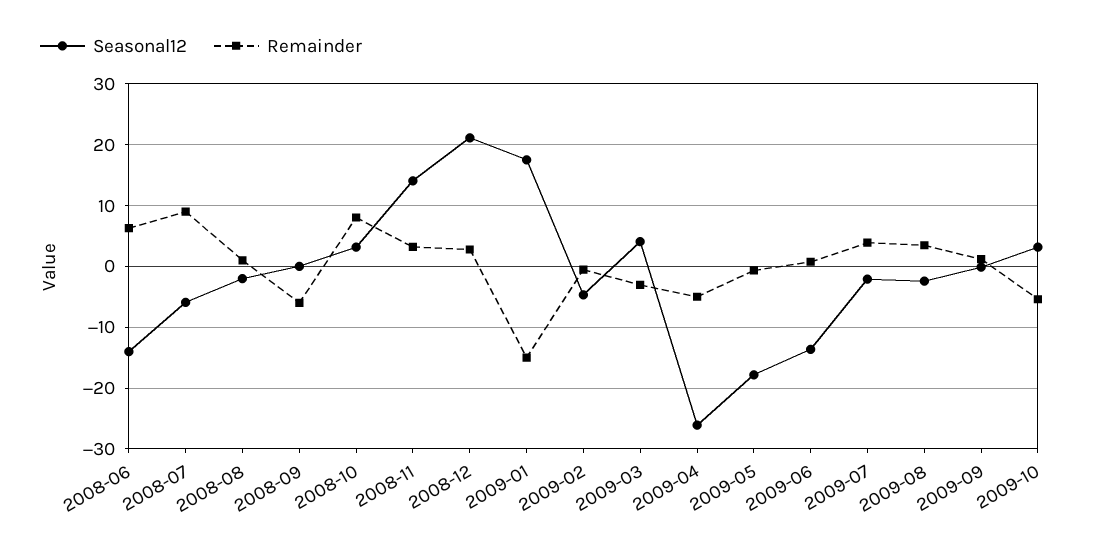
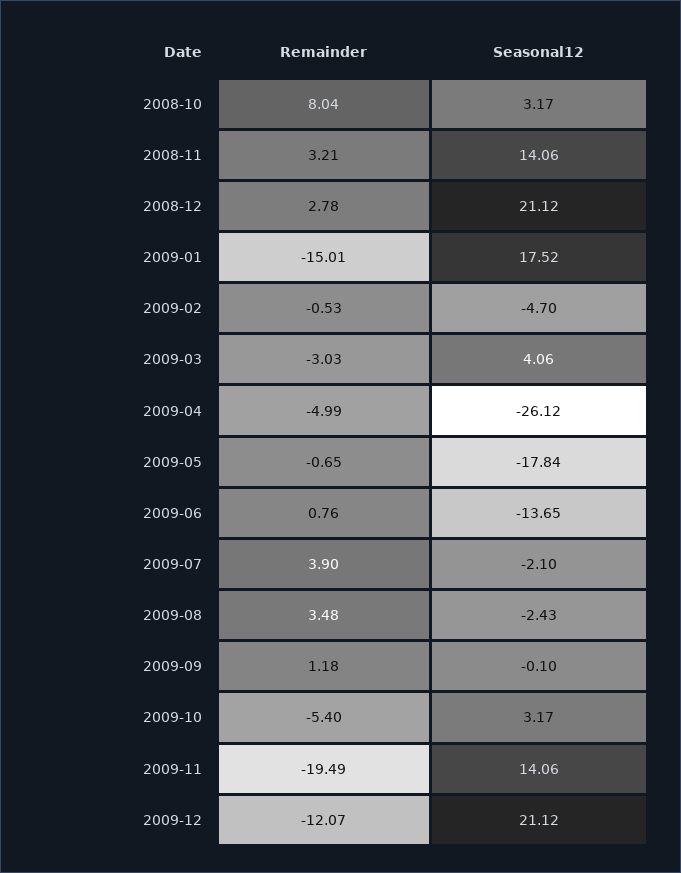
Seasonal12, 2008-06: -14 -> none
Remainder, 2008-06: 6 -> none
Seasonal12, 2008-07: -6 -> none
Remainder, 2008-07: 9 -> none
Seasonal12, 2008-08: -2 -> none
Remainder, 2008-08: 1 -> none
Seasonal12, 2008-09: 0 -> none
Remainder, 2008-09: -6 -> none
Remainder, 2009-11: none -> -19.49
Seasonal12, 2009-11: none -> 14.06
Remainder, 2009-12: none -> -12.07
Seasonal12, 2009-12: none -> 21.12

